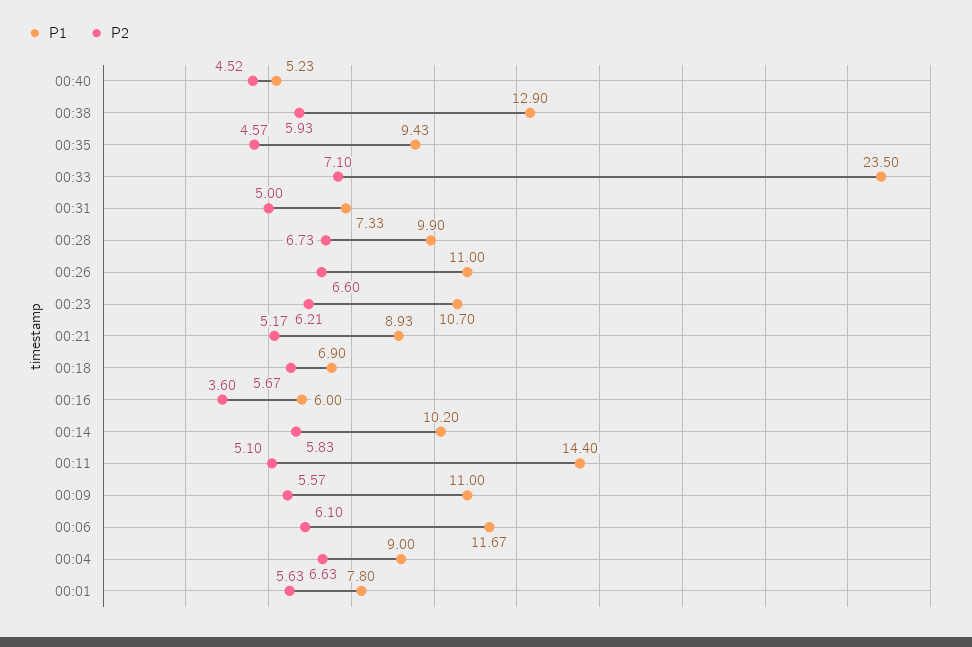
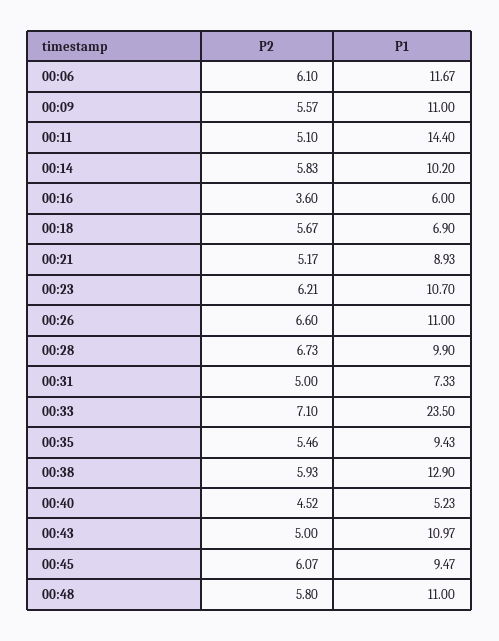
P2, 00:35: 4.57 -> 5.46
P1, 00:04: 9 -> none
P2, 00:04: 6.63 -> none
P1, 00:01: 7.8 -> none
P2, 00:01: 5.63 -> none
P2, 00:43: none -> 5
P1, 00:43: none -> 10.97
P2, 00:45: none -> 6.07
P1, 00:45: none -> 9.47
P2, 00:48: none -> 5.8
P1, 00:48: none -> 11

